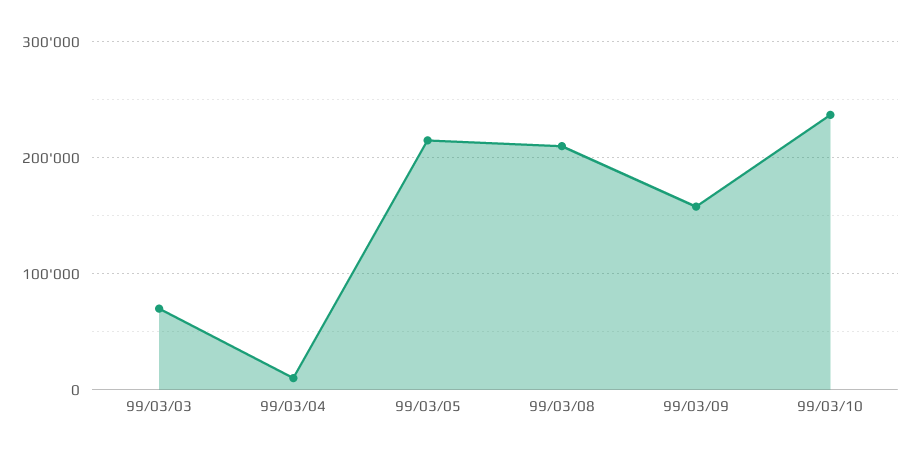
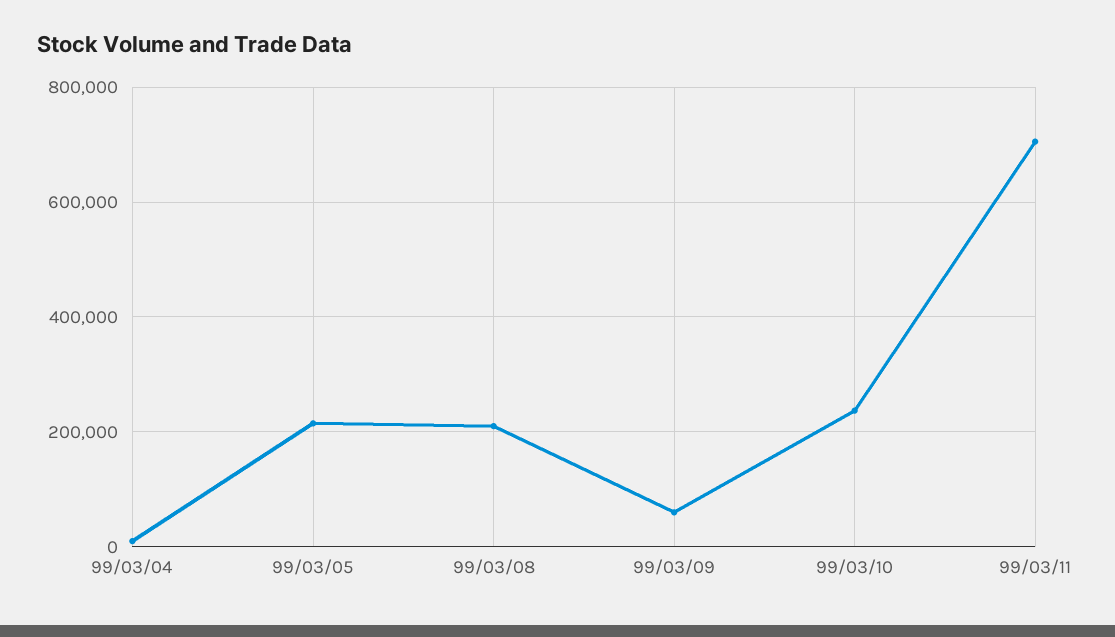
99/03/03: 70000 -> none
99/03/09: 160000 -> 60000
99/03/11: none -> 700000

